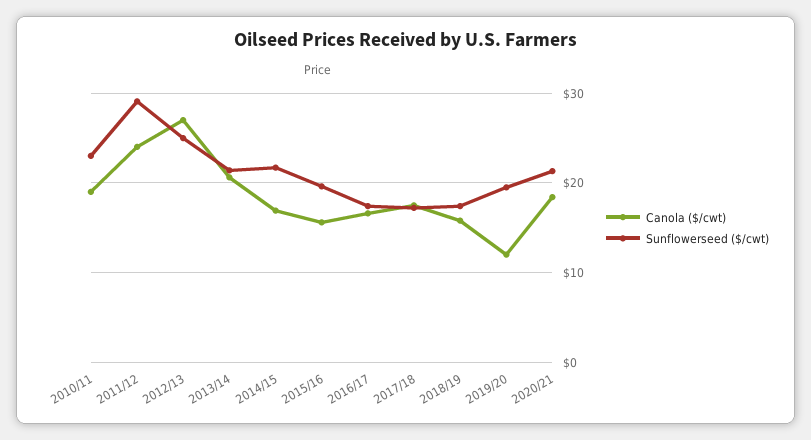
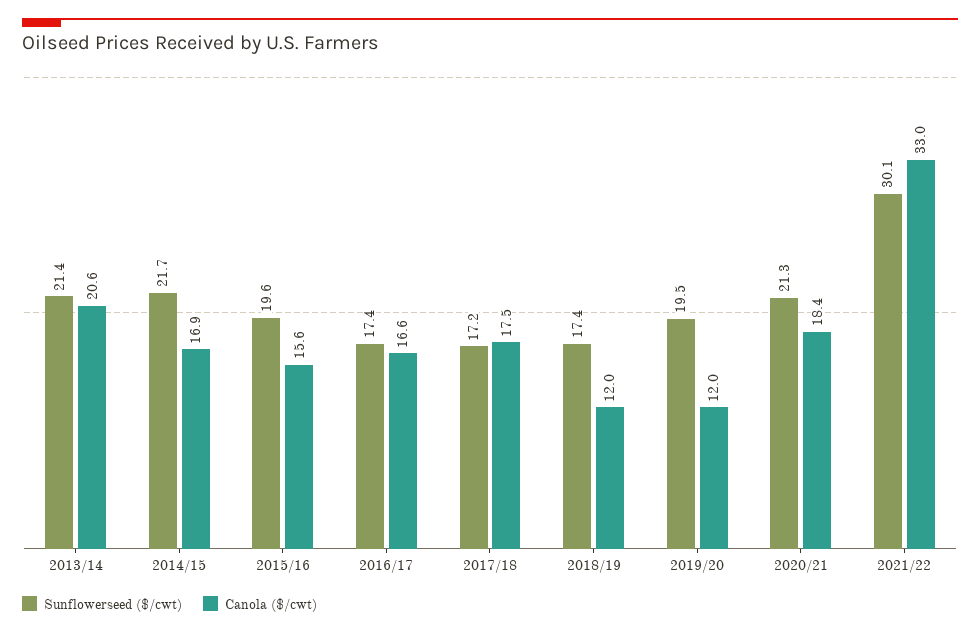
Canola ($/cwt), 2010/11: 19 -> none
Sunflowerseed ($/cwt), 2010/11: 23 -> none
Canola ($/cwt), 2011/12: 24 -> none
Sunflowerseed ($/cwt), 2011/12: 29 -> none
Canola ($/cwt), 2012/13: 27 -> none
Sunflowerseed ($/cwt), 2012/13: 25 -> none
Canola ($/cwt), 2018/19: 16 -> 12
Sunflowerseed ($/cwt), 2021/22: none -> 30.1
Canola ($/cwt), 2021/22: none -> 33

